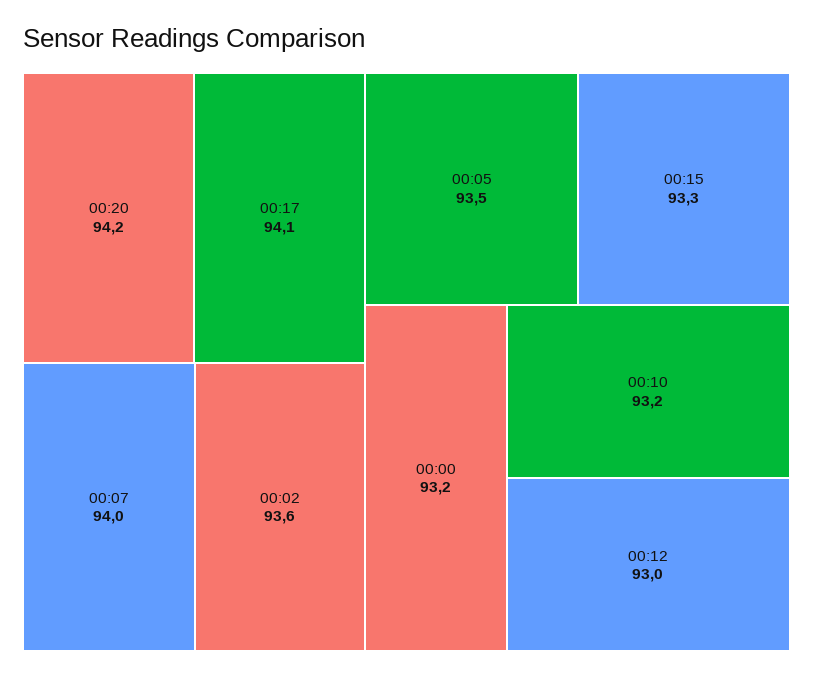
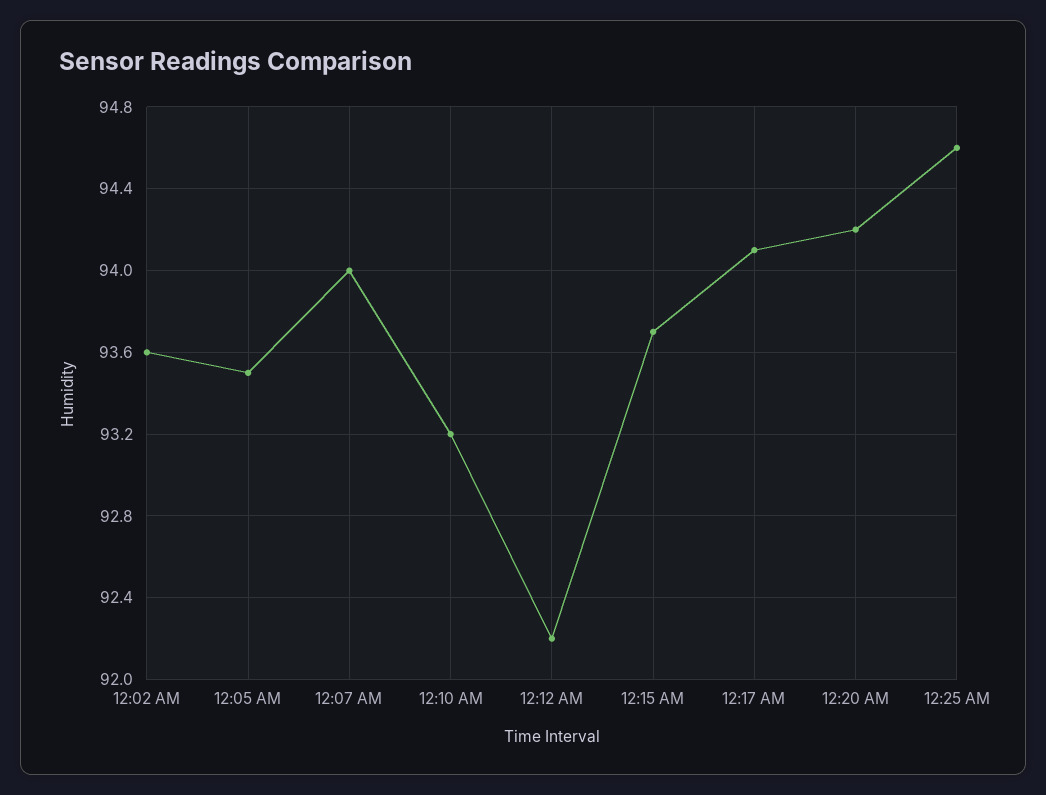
00:15: 93.3 -> 93.7
00:00: 93.2 -> none
00:12: 93 -> 92.2
12:25 AM: none -> 94.6

